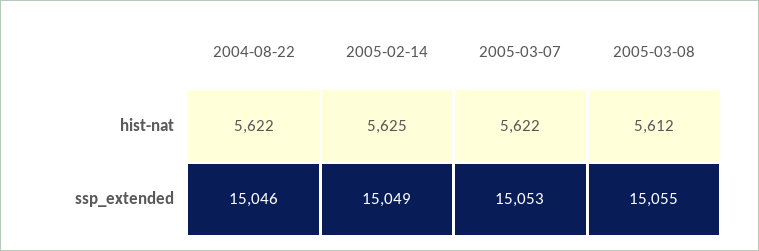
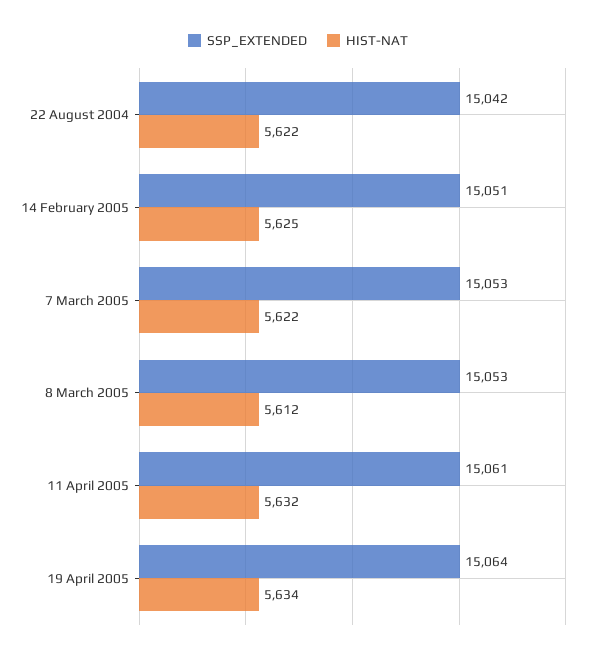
ssp_extended, 2004-08-22: 15046 -> 15042
ssp_extended, 2005-02-14: 15049 -> 15051
ssp_extended, 2005-03-08: 15055 -> 15053
ssp_extended, 11 April 2005: none -> 15061
hist-nat, 11 April 2005: none -> 5632
ssp_extended, 19 April 2005: none -> 15064
hist-nat, 19 April 2005: none -> 5634

